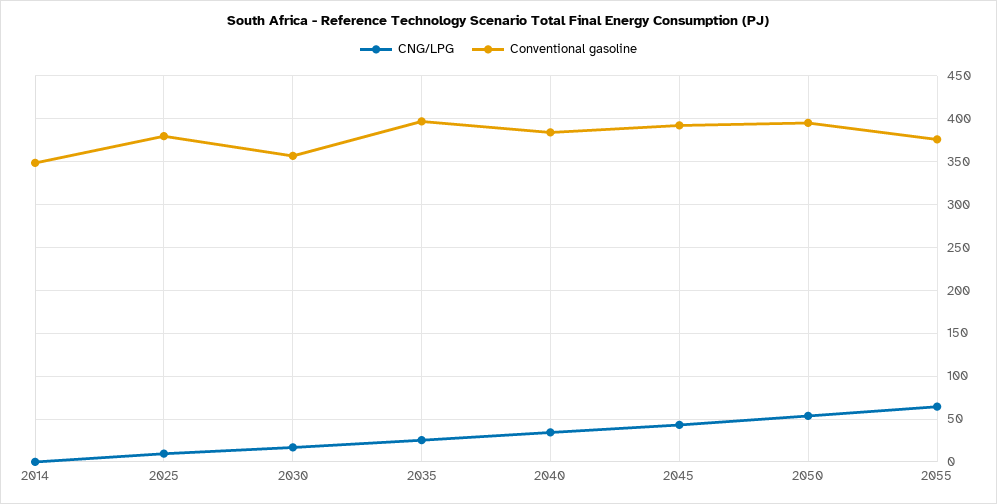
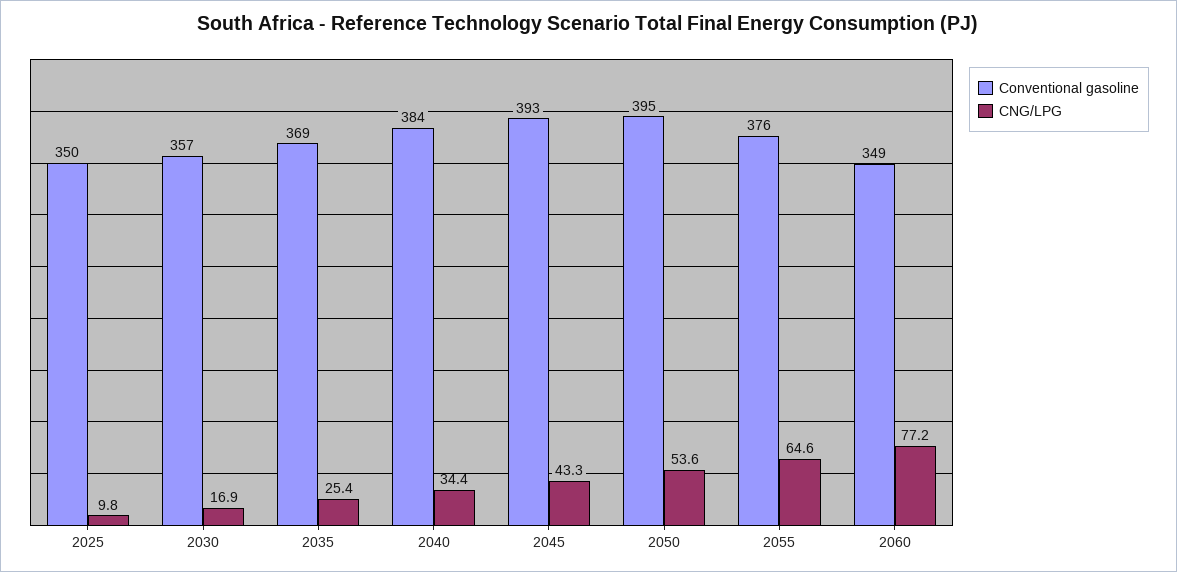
CNG/LPG, 2014: 0 -> none
Conventional gasoline, 2014: 350 -> none
Conventional gasoline, 2025: 380 -> 350
Conventional gasoline, 2035: 400 -> 369
Conventional gasoline, 2060: none -> 349
CNG/LPG, 2060: none -> 77.2

